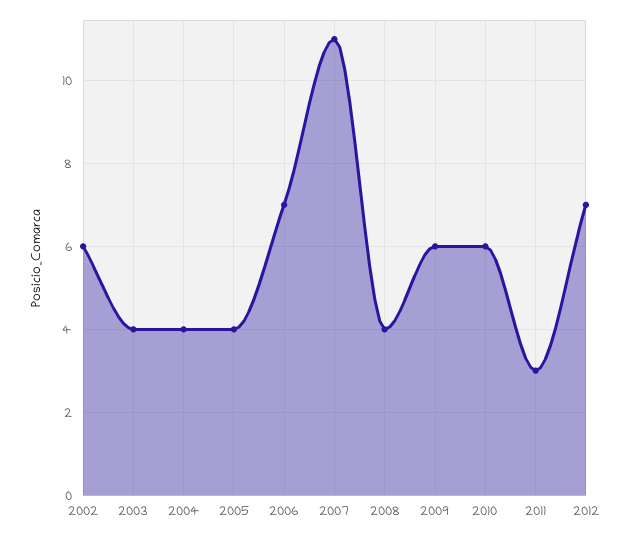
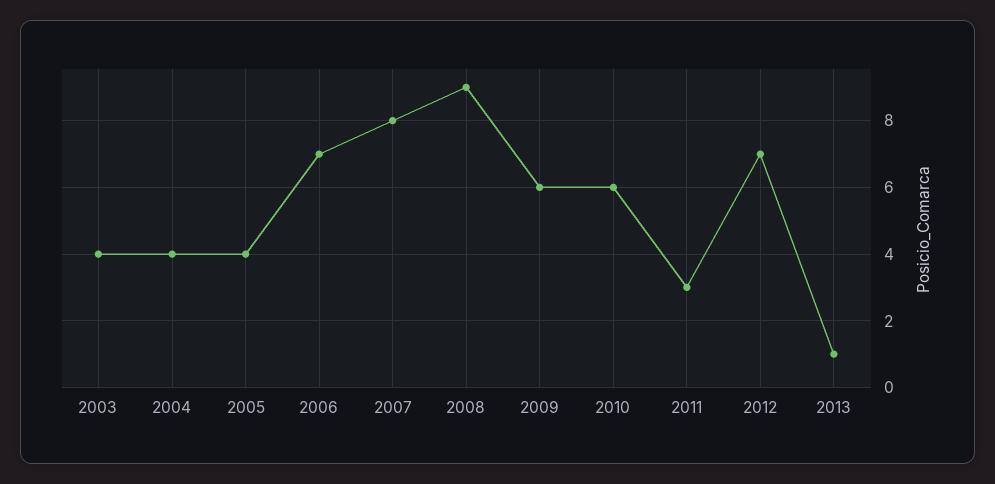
2002: 6 -> none
2007: 11 -> 8
2008: 4 -> 9
2013: none -> 1

